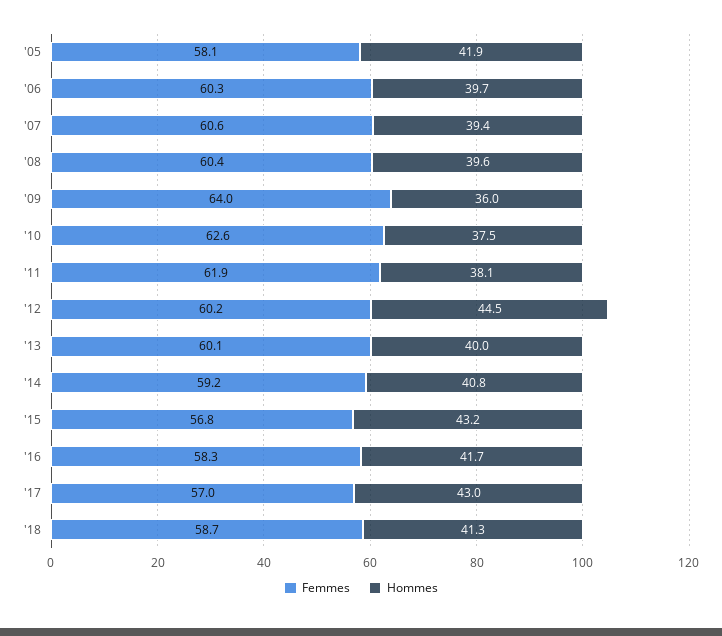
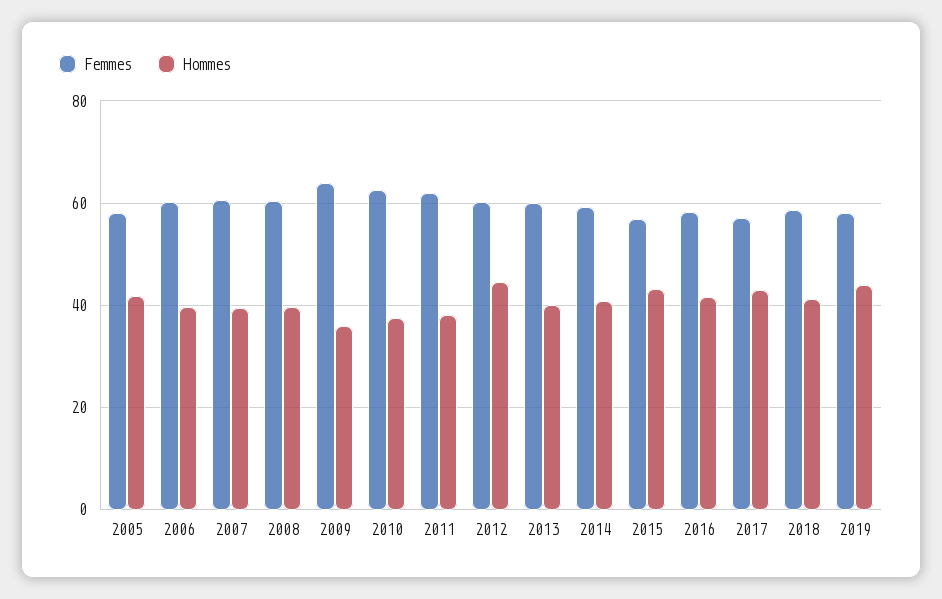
Femmes, 2019: none -> 58
Hommes, 2019: none -> 44

